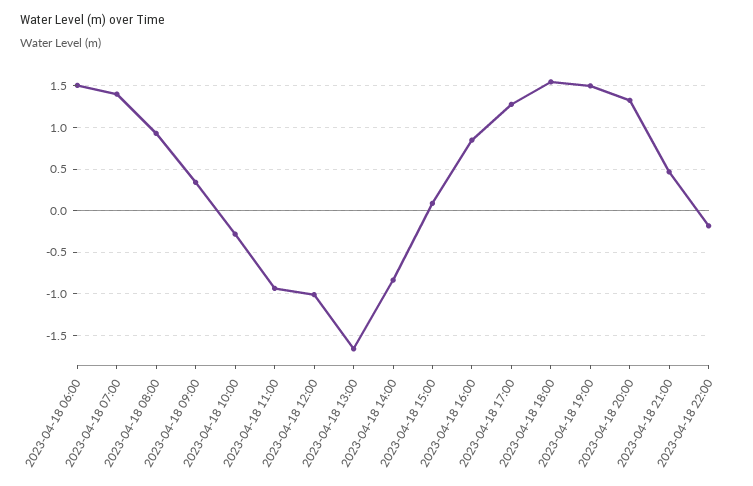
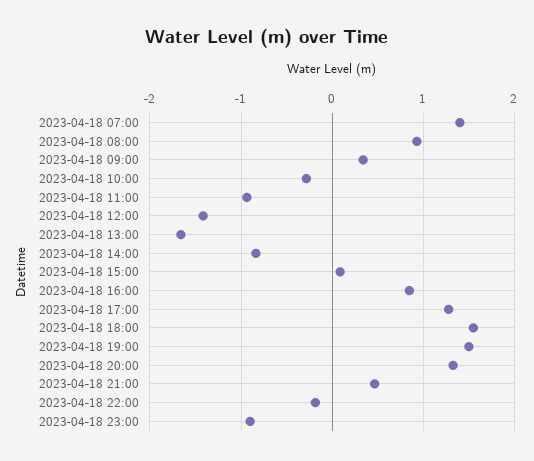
2023-04-18 06:00: 1.5 -> none
2023-04-18 12:00: -1 -> -1.4
2023-04-18 23:00: none -> -0.9

